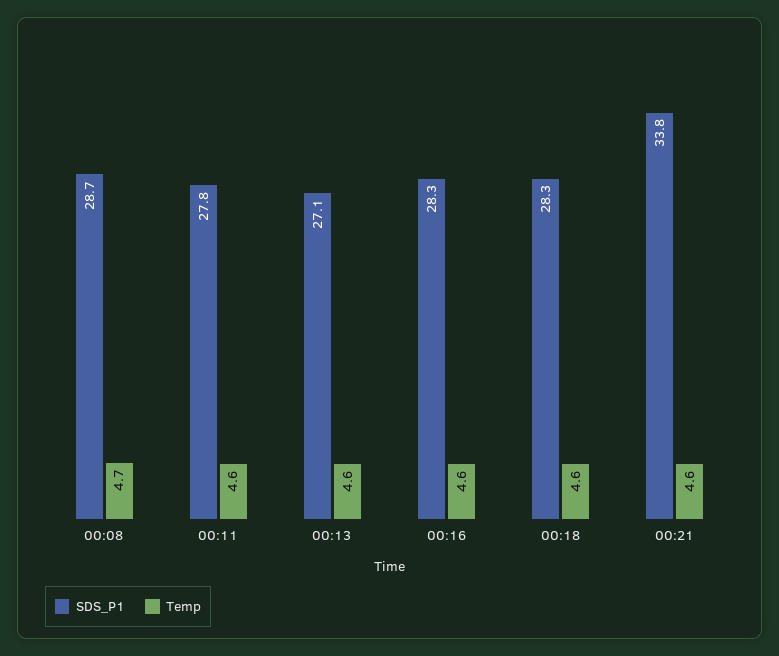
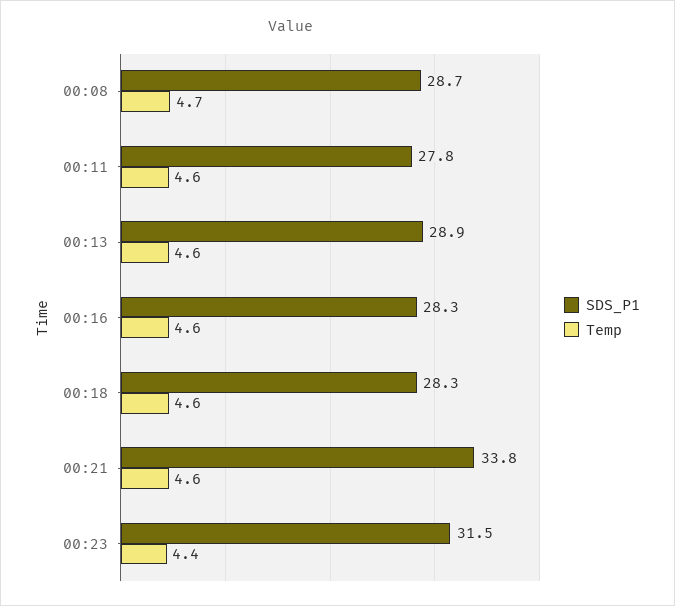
SDS_P1, 00:13: 27.1 -> 28.9
SDS_P1, 00:23: none -> 31.5
Temp, 00:23: none -> 4.4

